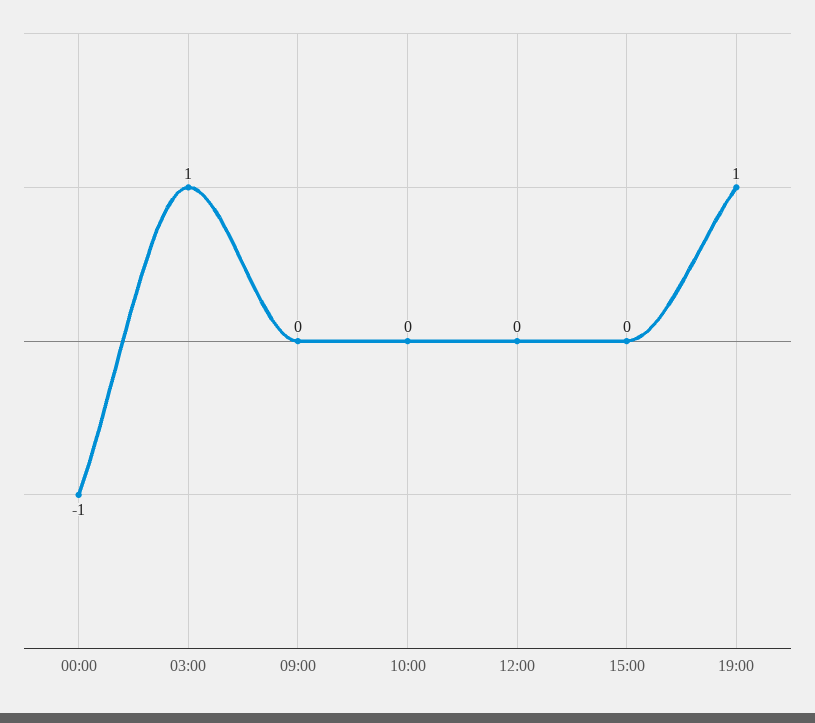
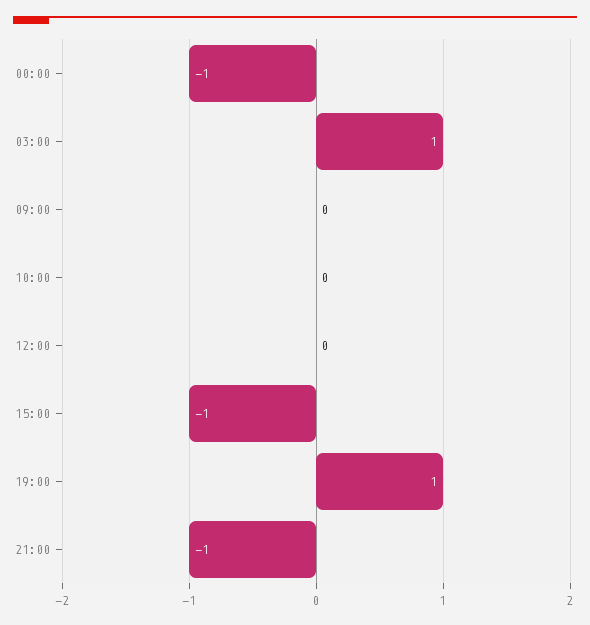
15:00: 0 -> -1
21:00: none -> -1

